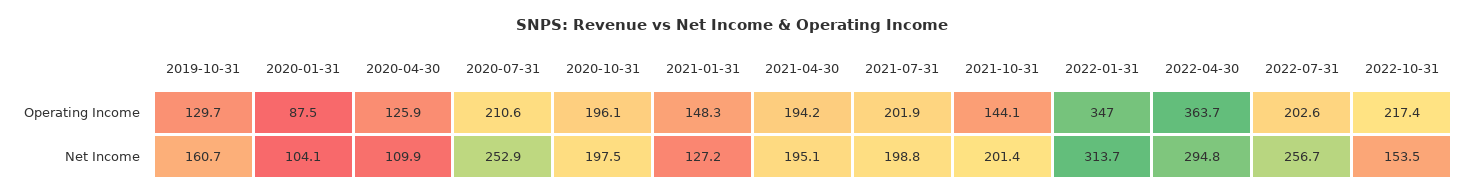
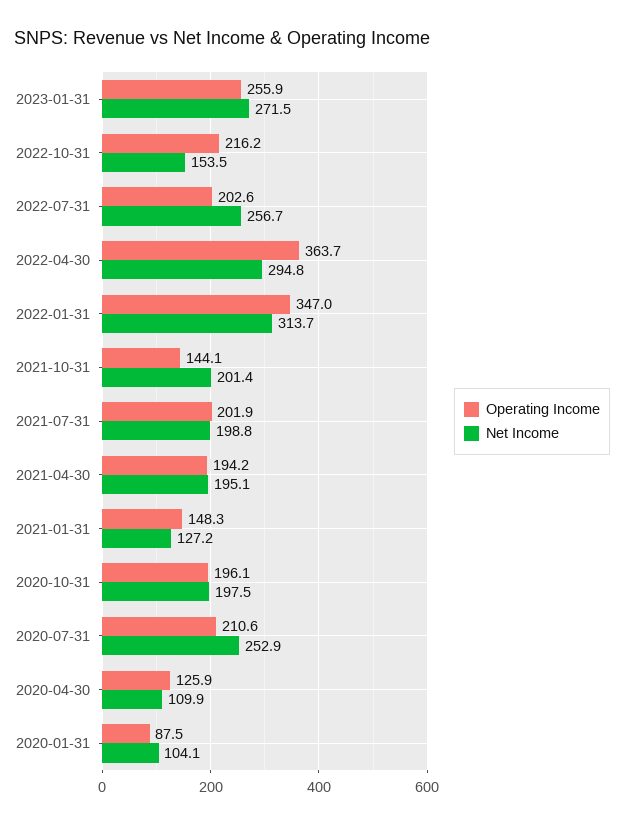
Operating Income, 2019-10-31: 129.7 -> none
Operating Income, 2022-10-31: 217.4 -> 216.2
Net Income, 2019-10-31: 160.7 -> none
Operating Income, 2023-01-31: none -> 255.9
Net Income, 2023-01-31: none -> 271.5

